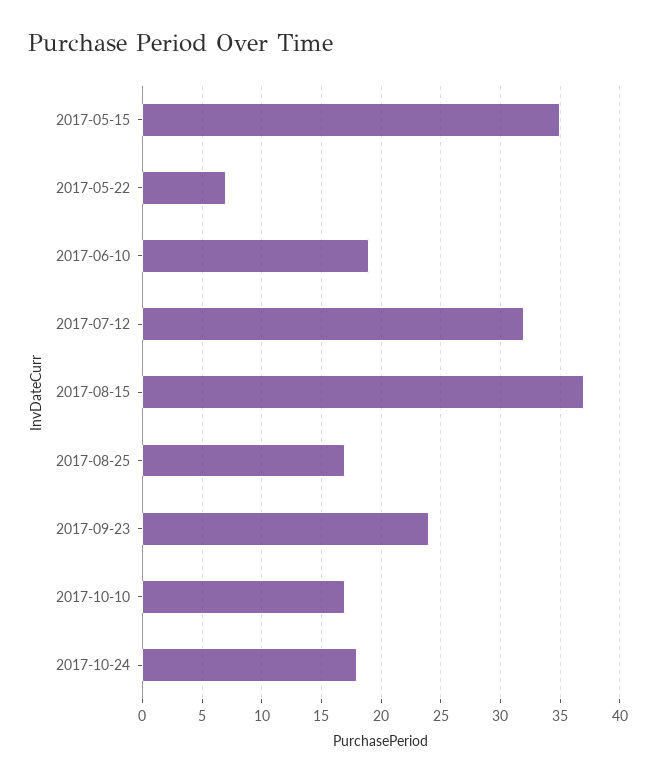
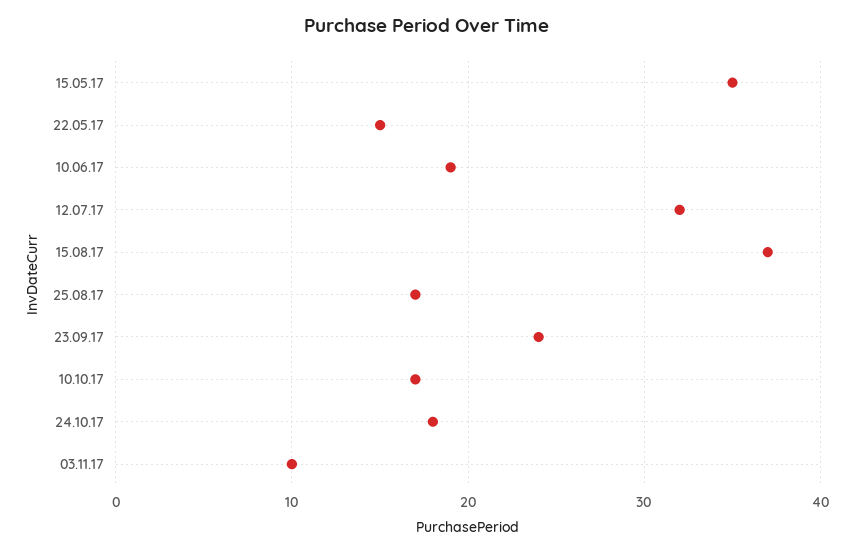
2017-05-22: 7 -> 15
03.11.17: none -> 10

